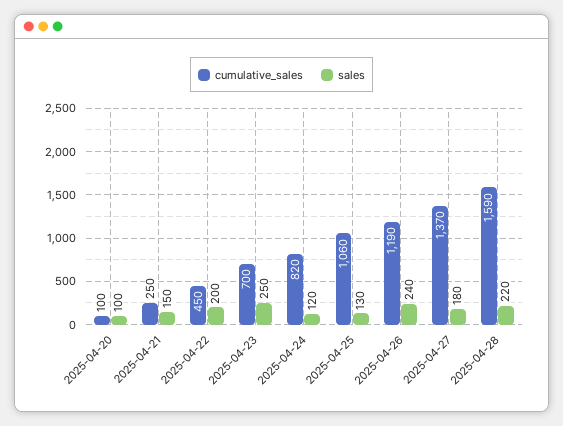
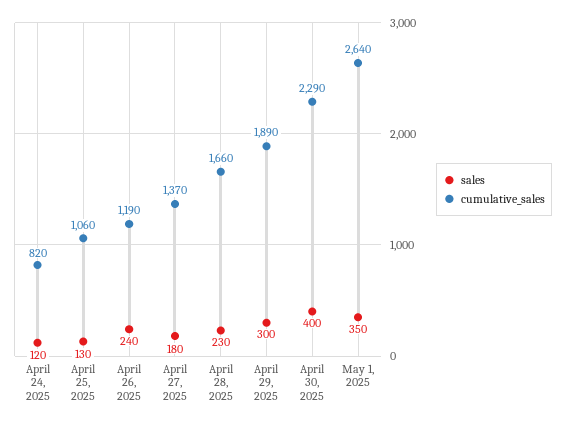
cumulative_sales, 2025-04-20: 100 -> none
sales, 2025-04-20: 100 -> none
cumulative_sales, 2025-04-21: 250 -> none
sales, 2025-04-21: 150 -> none
cumulative_sales, 2025-04-22: 450 -> none
sales, 2025-04-22: 200 -> none
cumulative_sales, 2025-04-23: 700 -> none
sales, 2025-04-23: 250 -> none
cumulative_sales, 2025-04-28: 1590 -> 1660
sales, 2025-04-28: 220 -> 230
sales, April 29, 2025: none -> 300
cumulative_sales, April 29, 2025: none -> 1890
sales, April 30, 2025: none -> 400
cumulative_sales, April 30, 2025: none -> 2290
sales, May 1, 2025: none -> 350
cumulative_sales, May 1, 2025: none -> 2640

